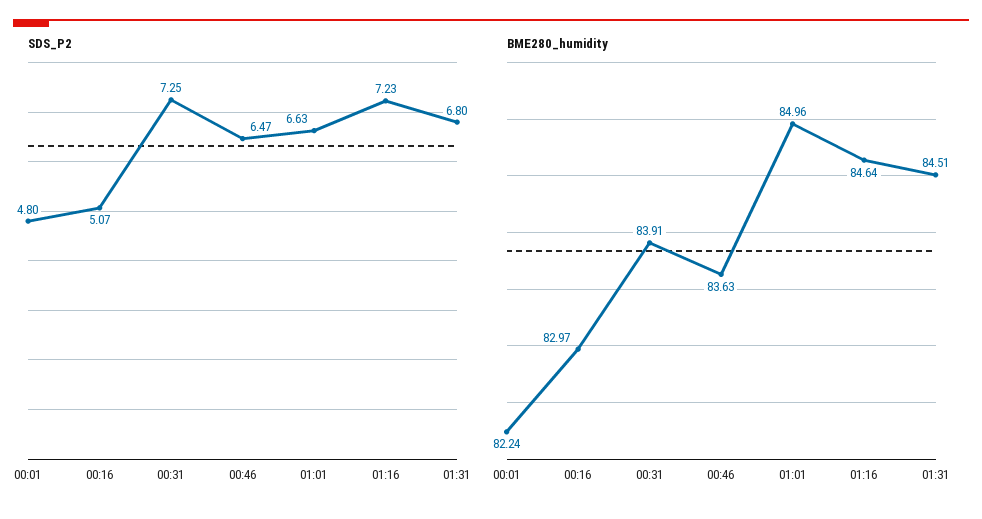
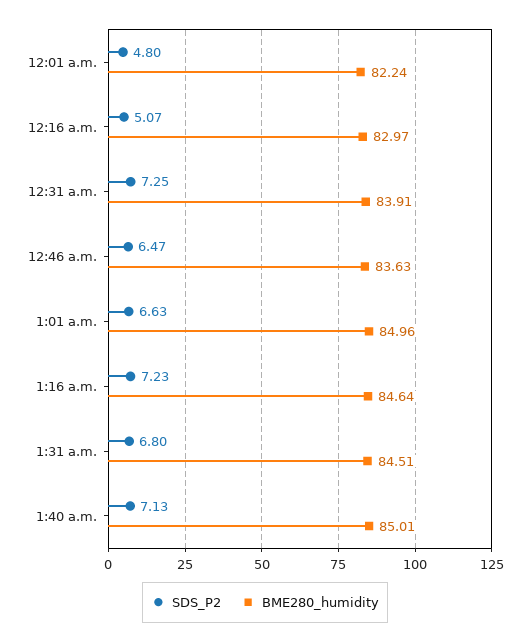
SDS_P2, 1:40 a.m.: none -> 7.13
BME280_humidity, 1:40 a.m.: none -> 85.01

